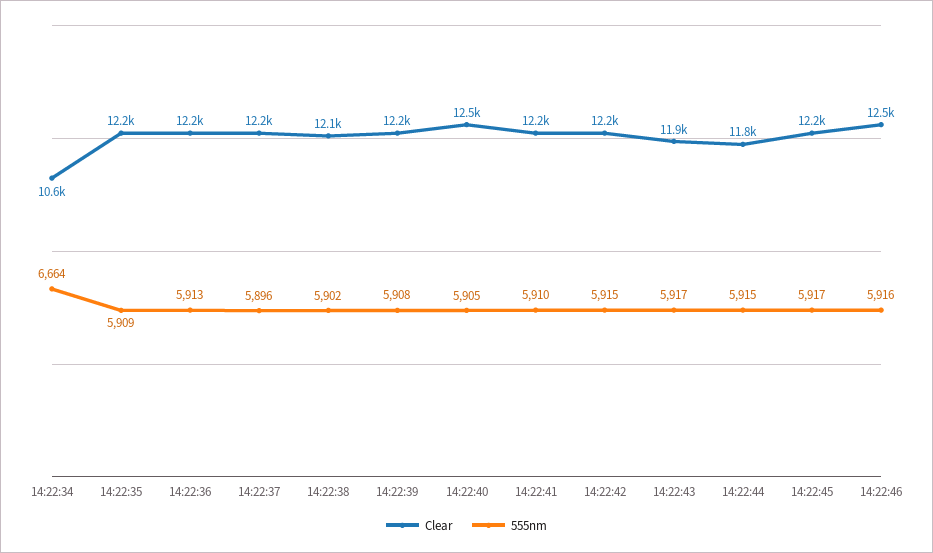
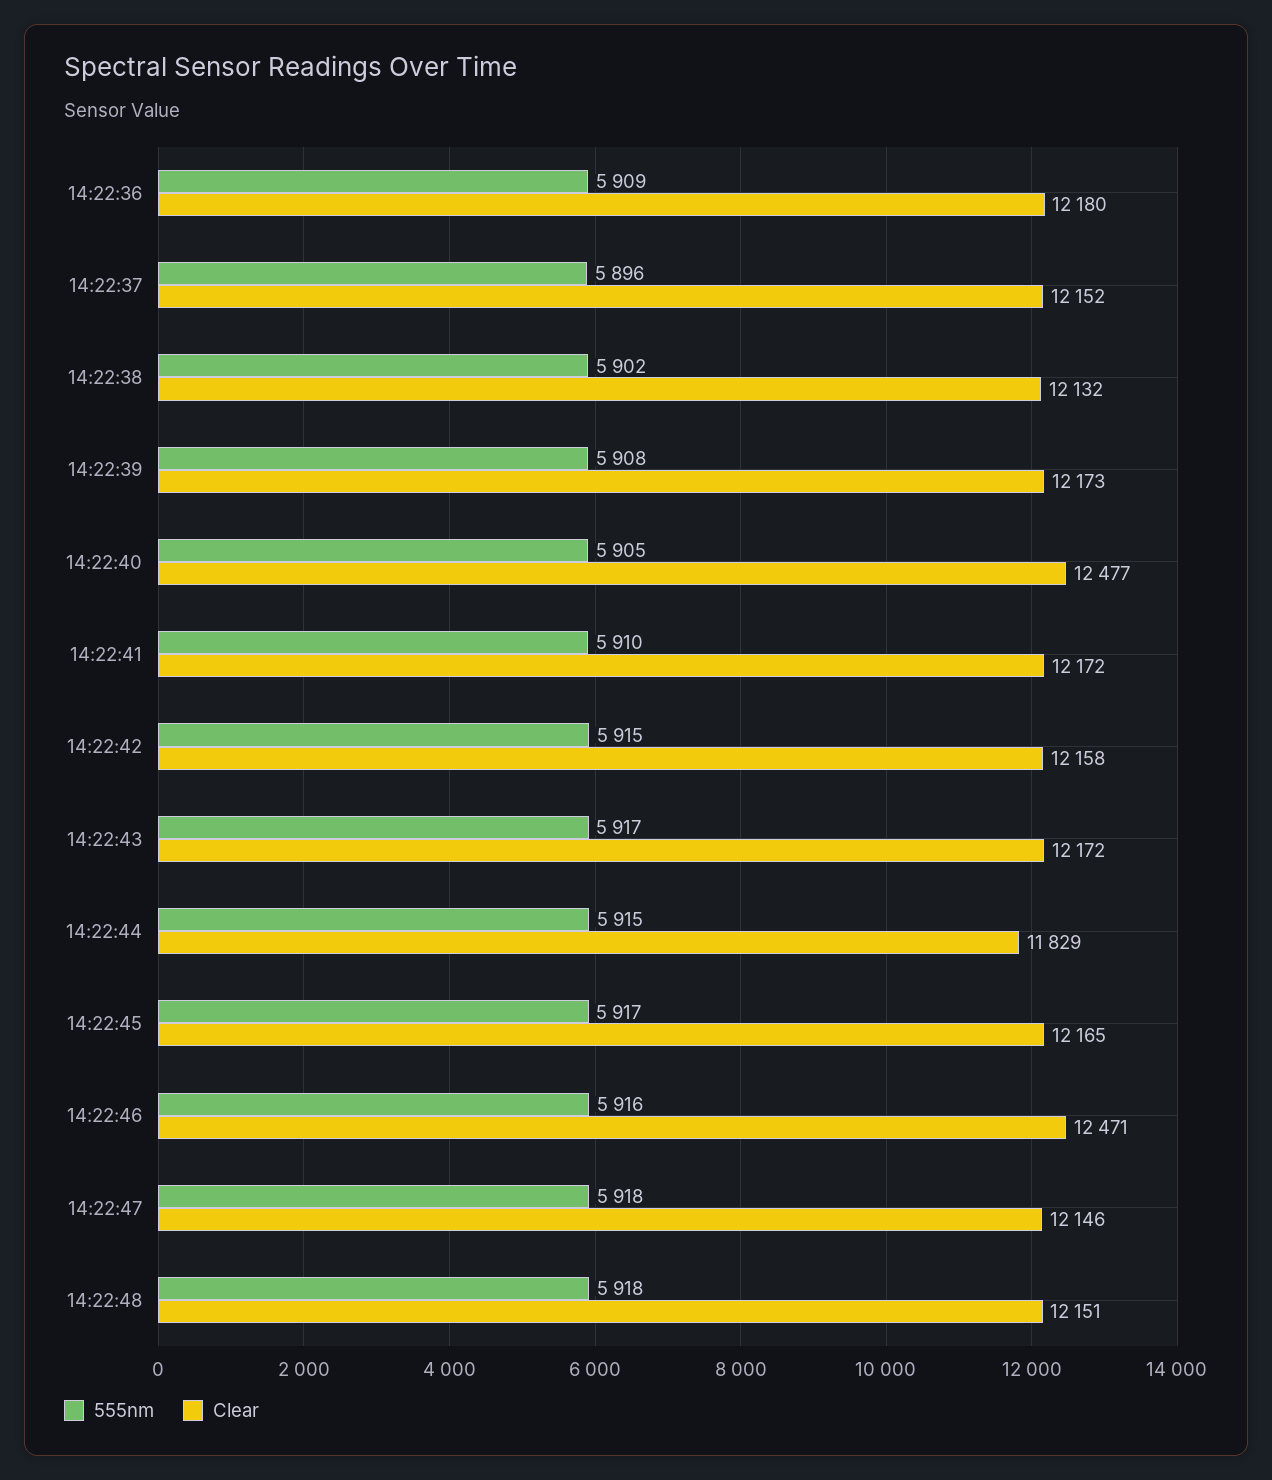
Clear, 14:22:34: 10600 -> none
555nm, 14:22:34: 6664 -> none
Clear, 14:22:35: 12200 -> none
555nm, 14:22:35: 5909 -> none
555nm, 14:22:36: 5913 -> 5909
Clear, 14:22:43: 11900 -> 12172
555nm, 14:22:47: none -> 5918
Clear, 14:22:47: none -> 12146
555nm, 14:22:48: none -> 5918
Clear, 14:22:48: none -> 12151

